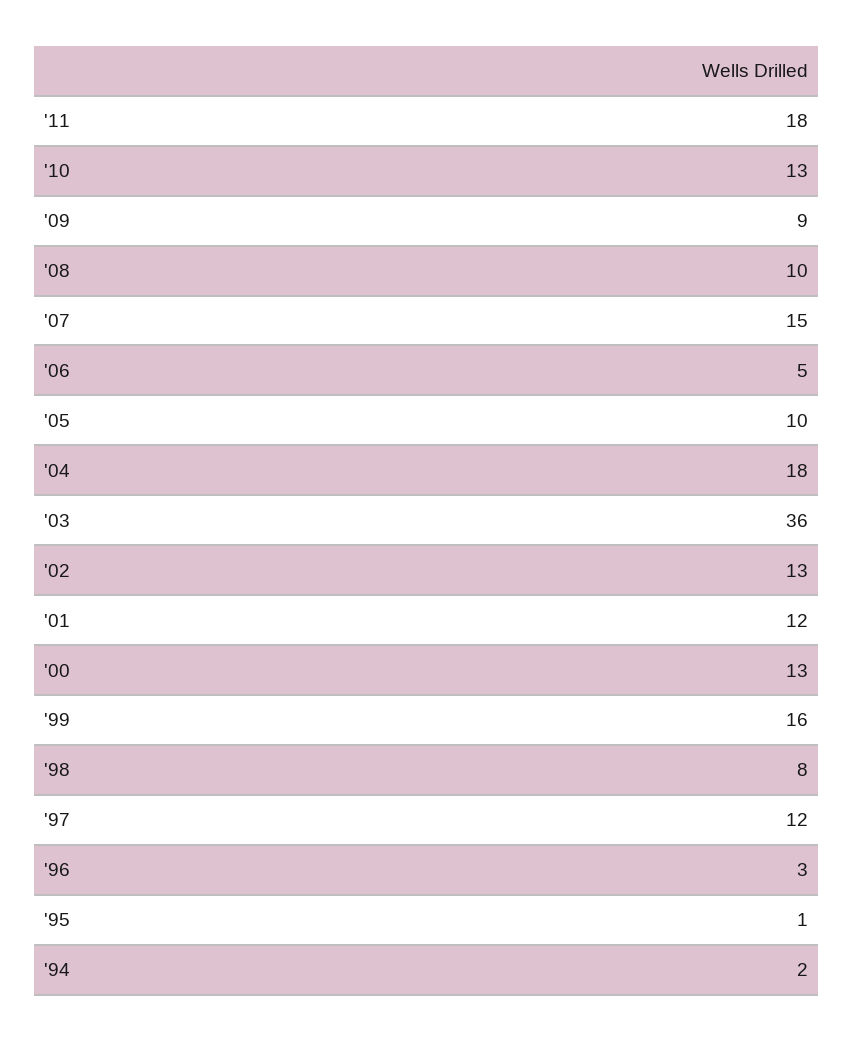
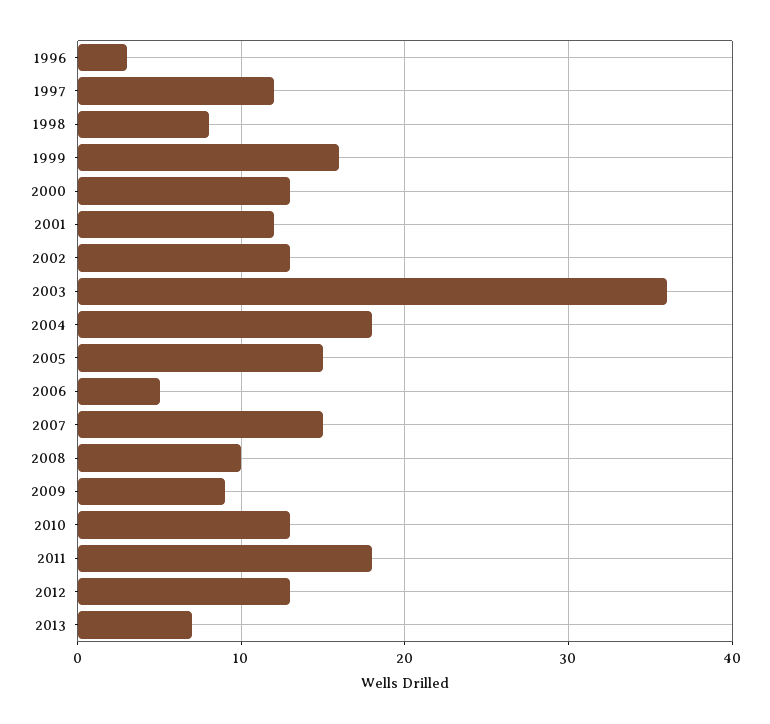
'05: 10 -> 15
'95: 1 -> none
'94: 2 -> none
2012: none -> 13
2013: none -> 7

